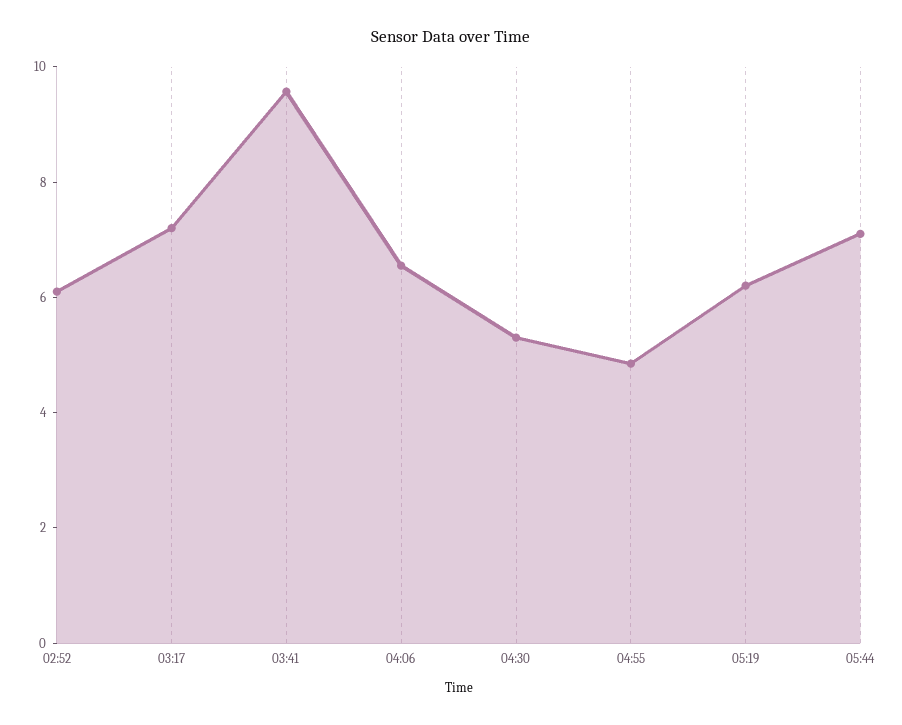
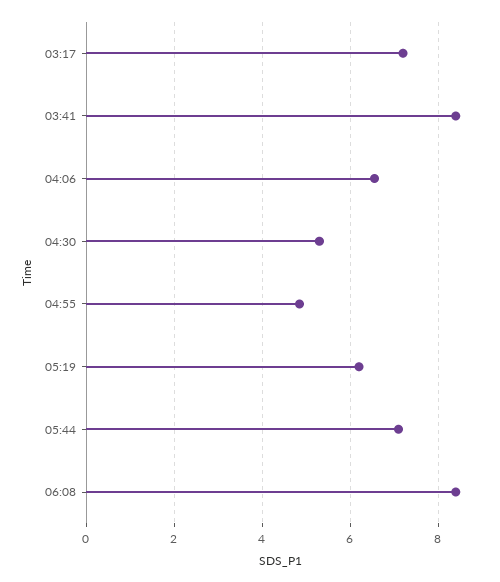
02:52: 6 -> none
03:41: 9.5 -> 8.4
06:08: none -> 8.4

